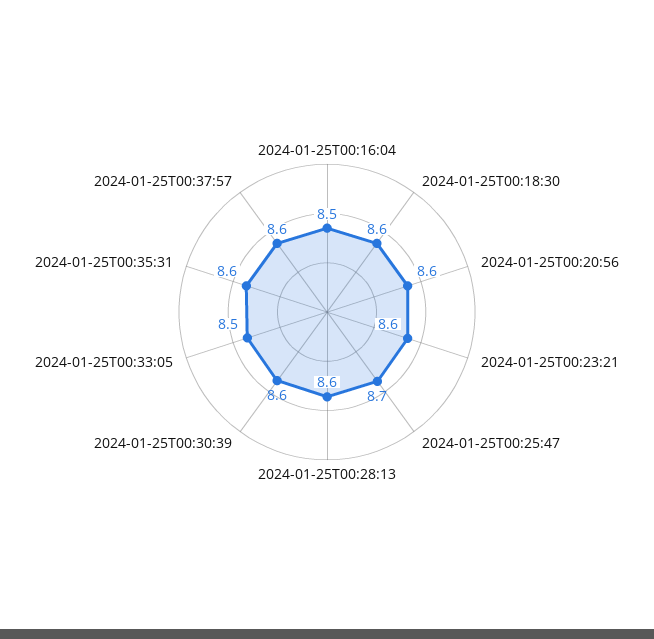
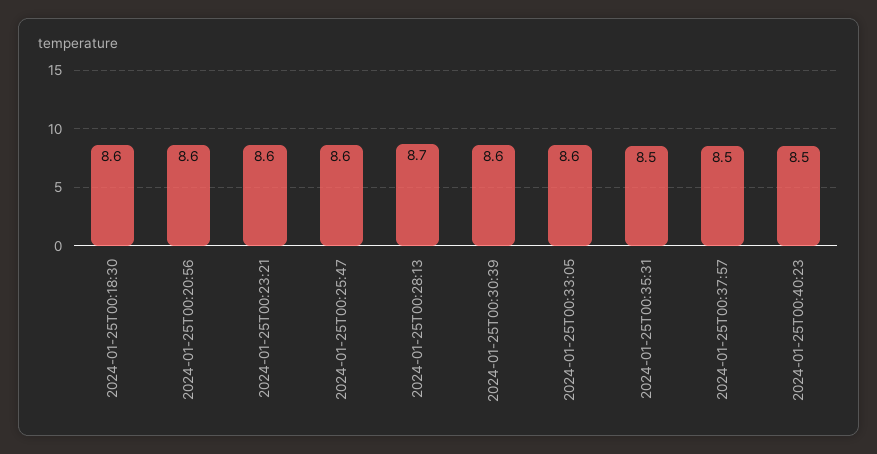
2024-01-25T00:16:04: 8.5 -> none
2024-01-25T00:25:47: 8.7 -> 8.6
2024-01-25T00:28:13: 8.6 -> 8.7
2024-01-25T00:33:05: 8.5 -> 8.6
2024-01-25T00:35:31: 8.6 -> 8.5
2024-01-25T00:37:57: 8.6 -> 8.5
2024-01-25T00:40:23: none -> 8.5

